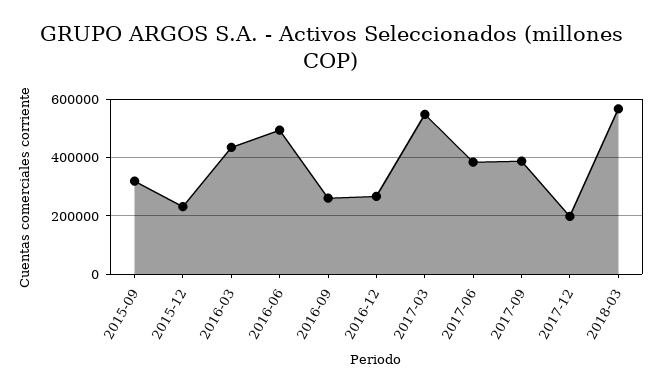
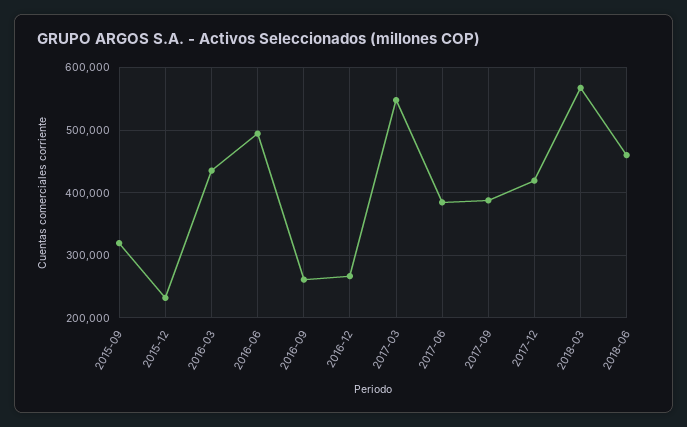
2017-12: 200000 -> 420000
2018-06: none -> 460000

